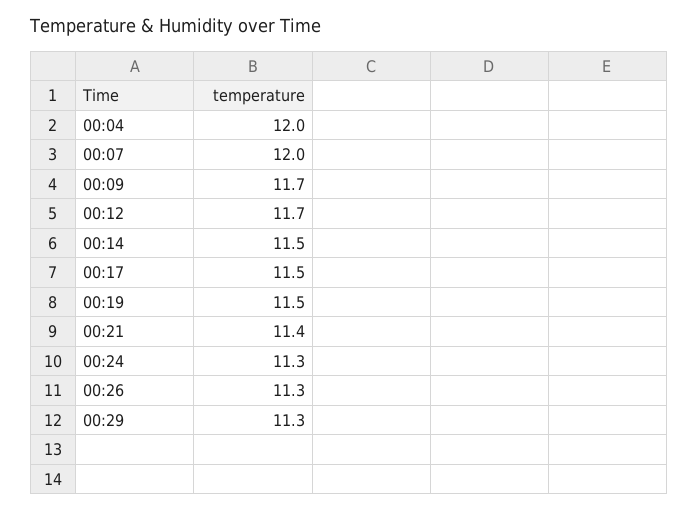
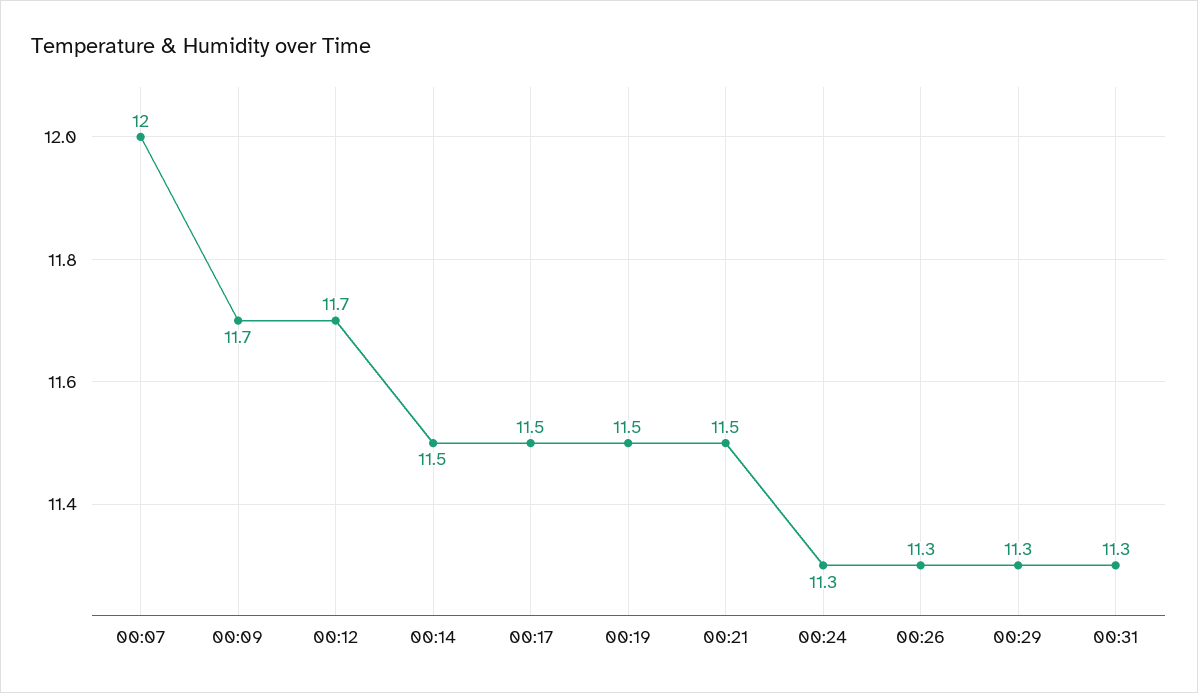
00:04: 12 -> none
00:21: 11.4 -> 11.5
00:31: none -> 11.3

